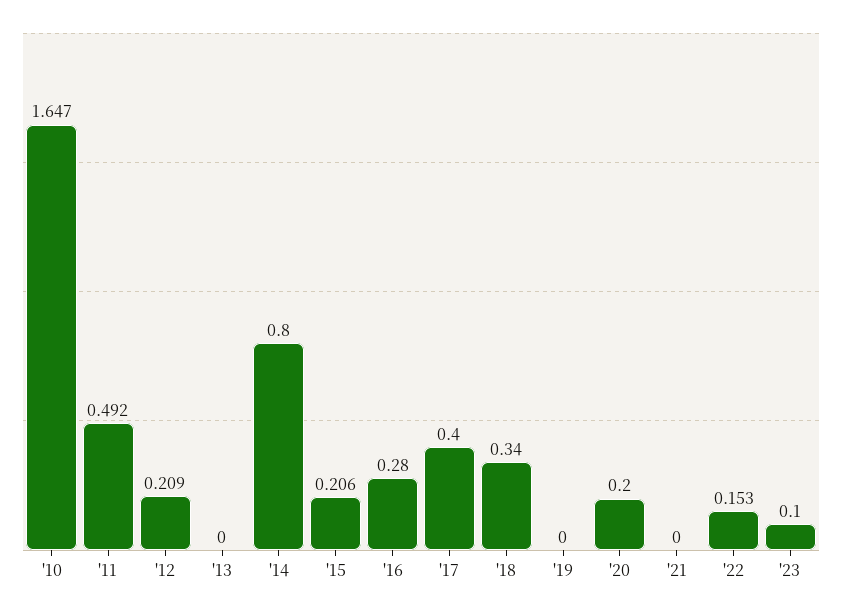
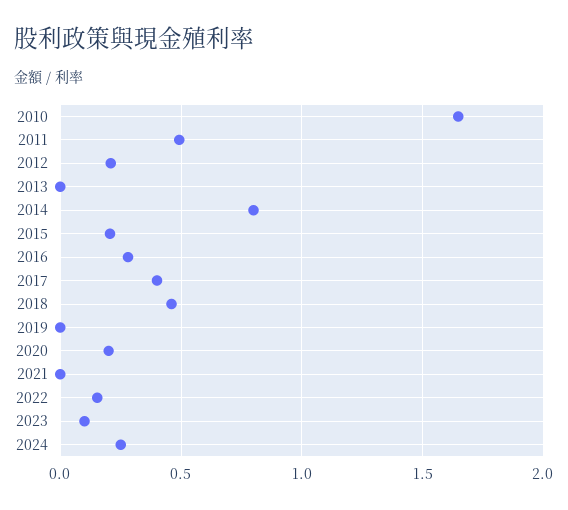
'18: 0.34 -> 0.45
2024: none -> 0.25

